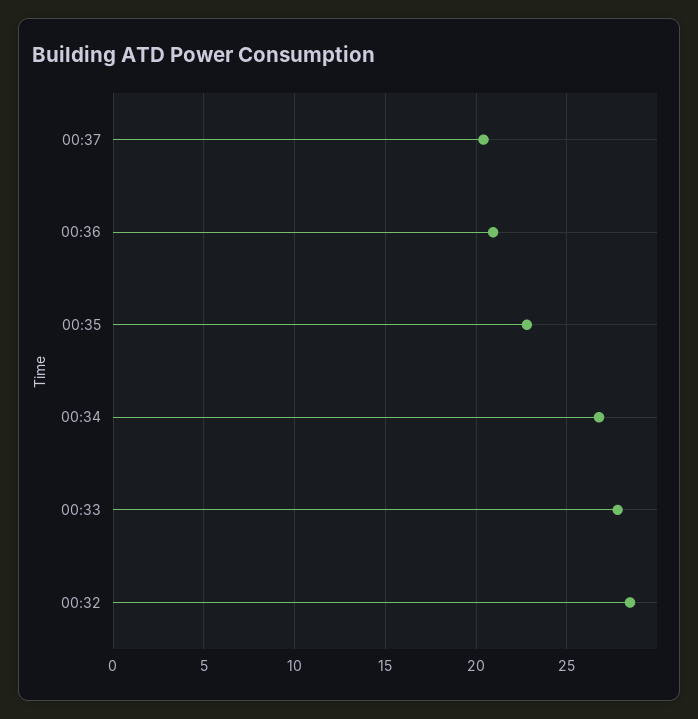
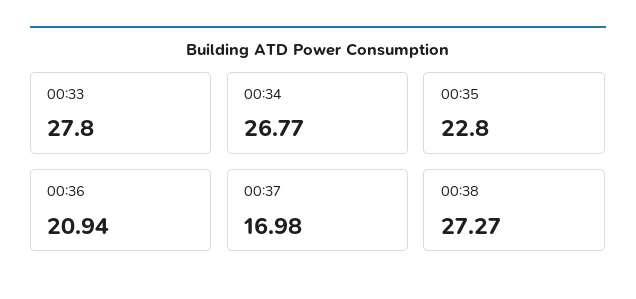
00:37: 20.5 -> 16.98
00:32: 28.5 -> none
00:38: none -> 27.27

